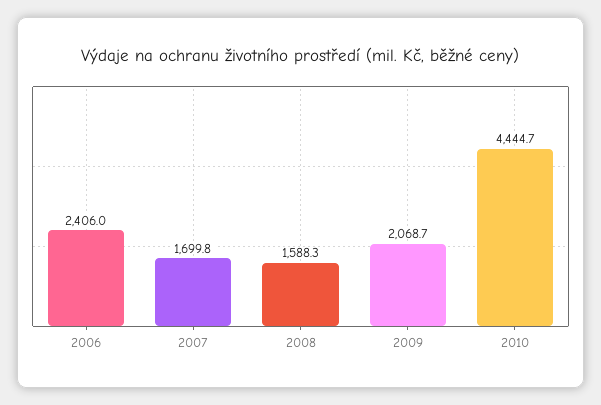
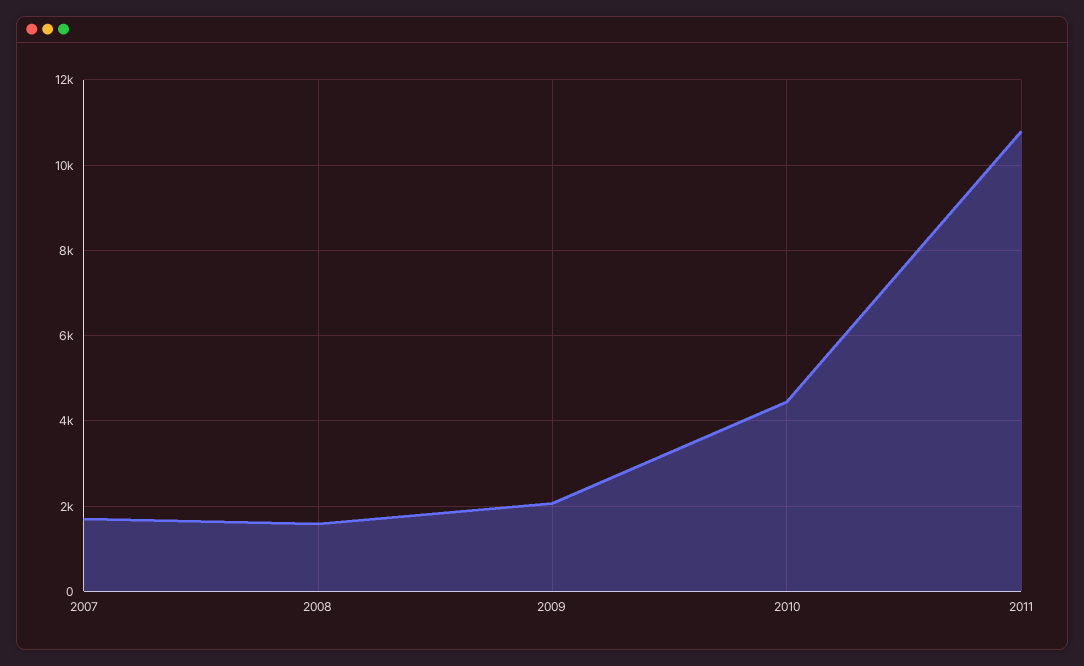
2006: 2406 -> none
2011: none -> 10800

